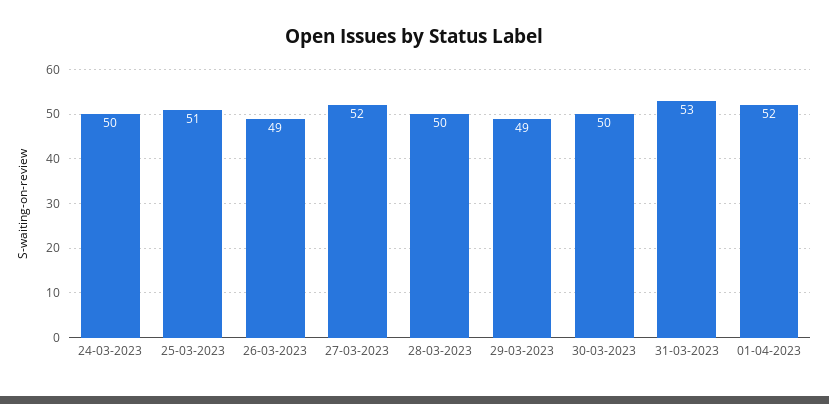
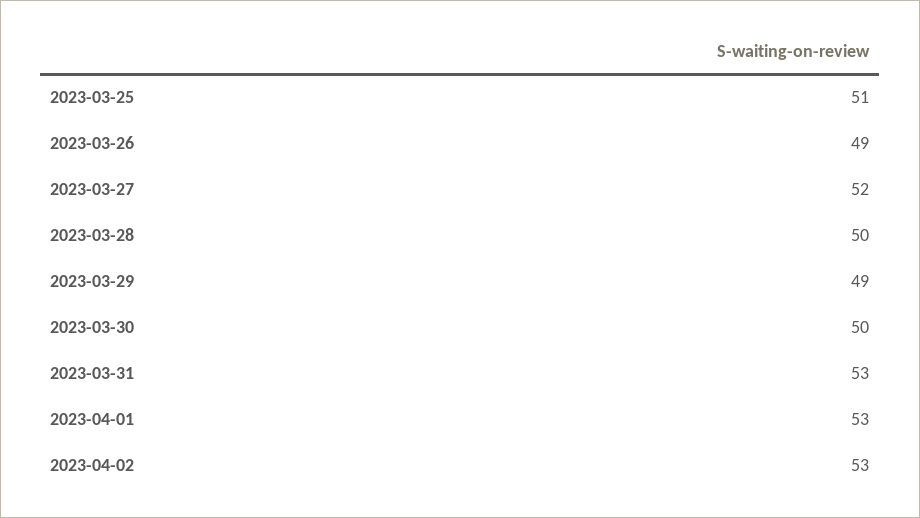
24-03-2023: 50 -> none
01-04-2023: 52 -> 53
2023-04-02: none -> 53

